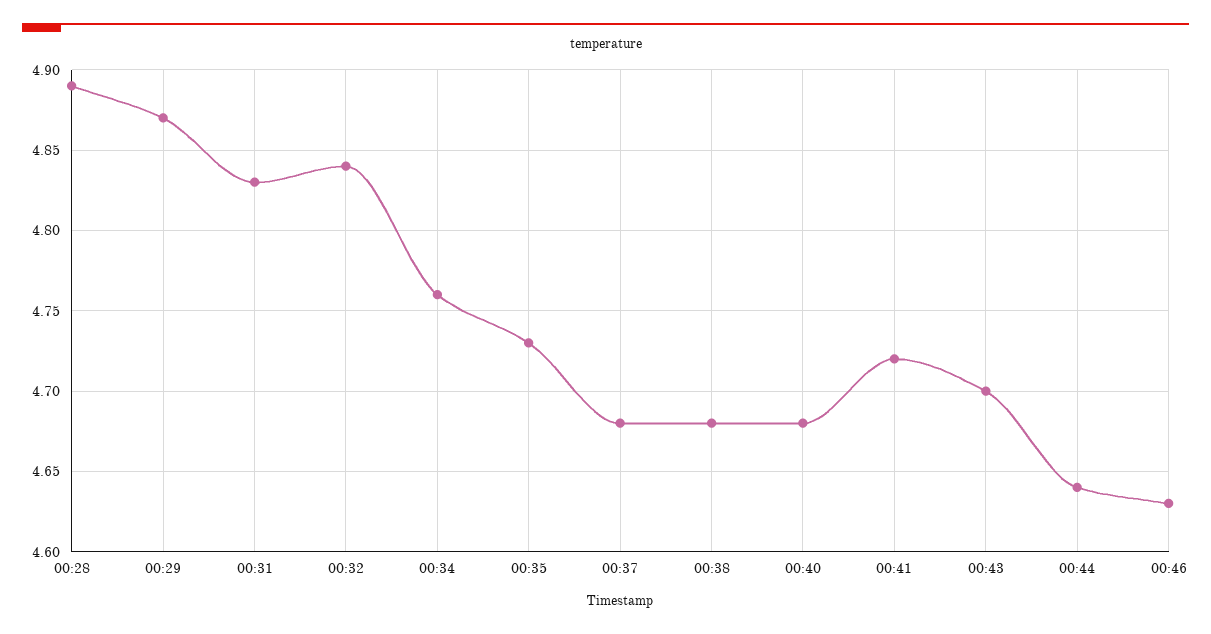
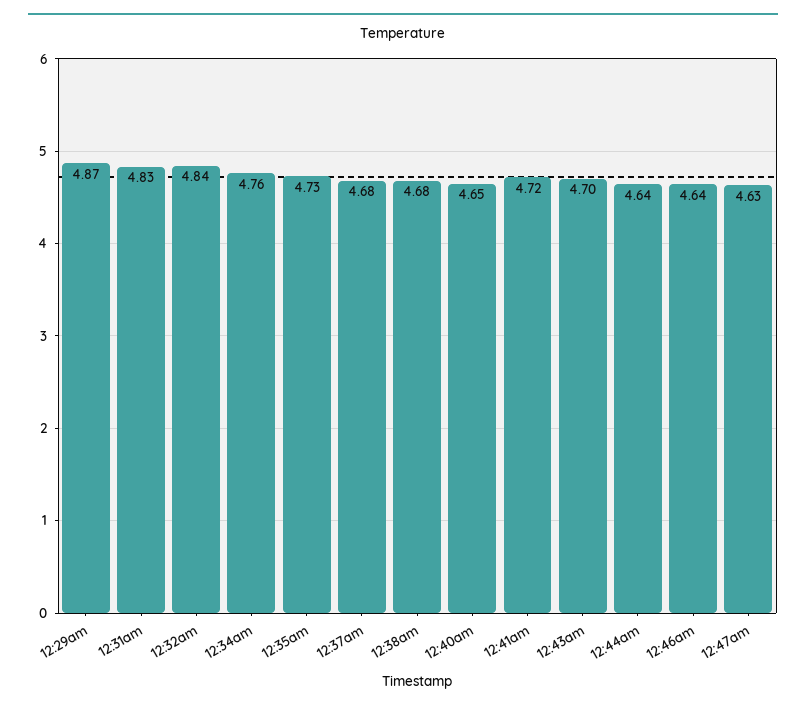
00:28: 4.89 -> none
00:40: 4.68 -> 4.65
00:46: 4.63 -> 4.64
12:47am: none -> 4.63

